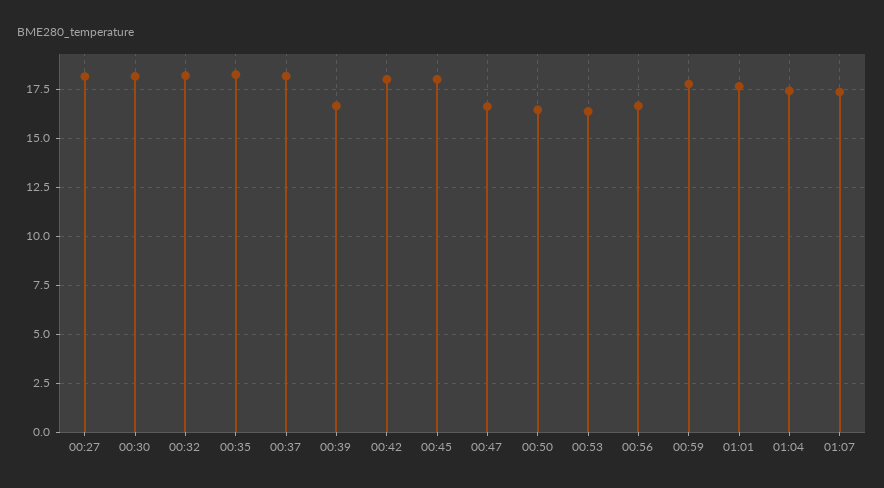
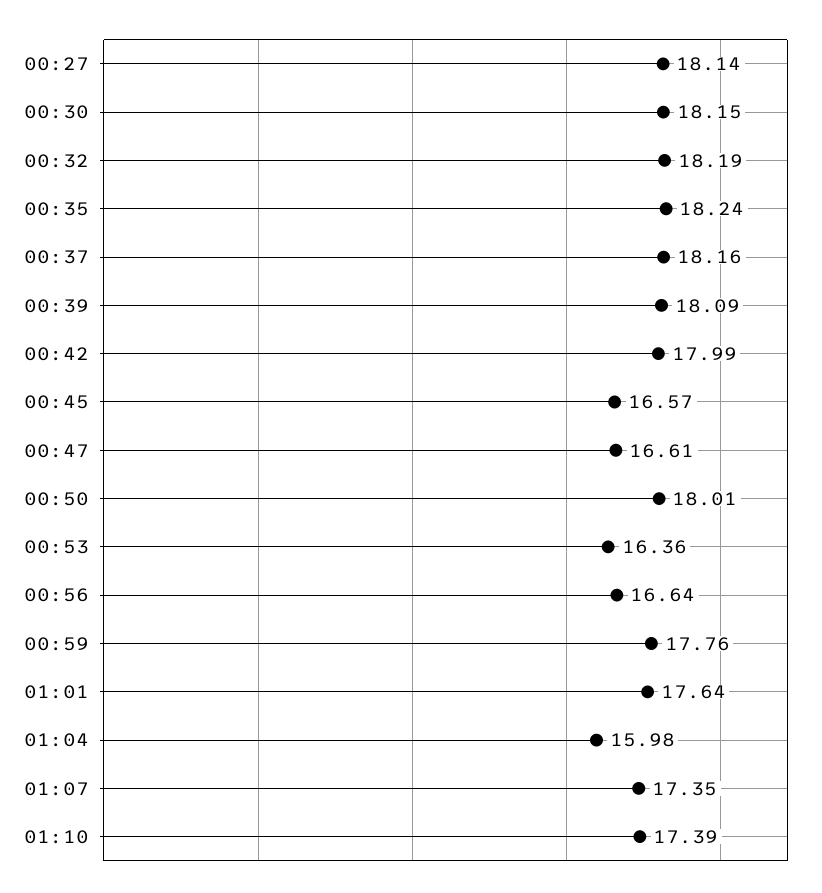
00:39: 16.5 -> 18.09
00:45: 18 -> 16.57
00:50: 16.5 -> 18.01
01:04: 17.5 -> 15.98
01:10: none -> 17.39

